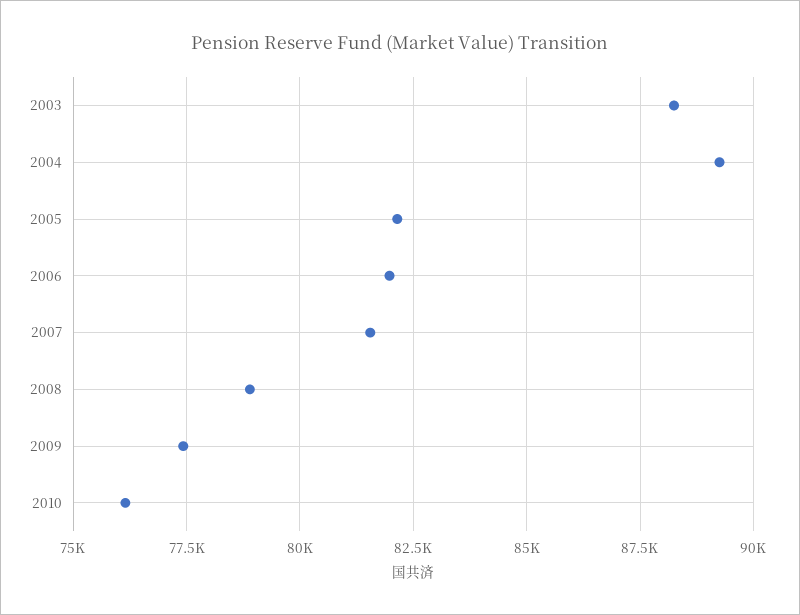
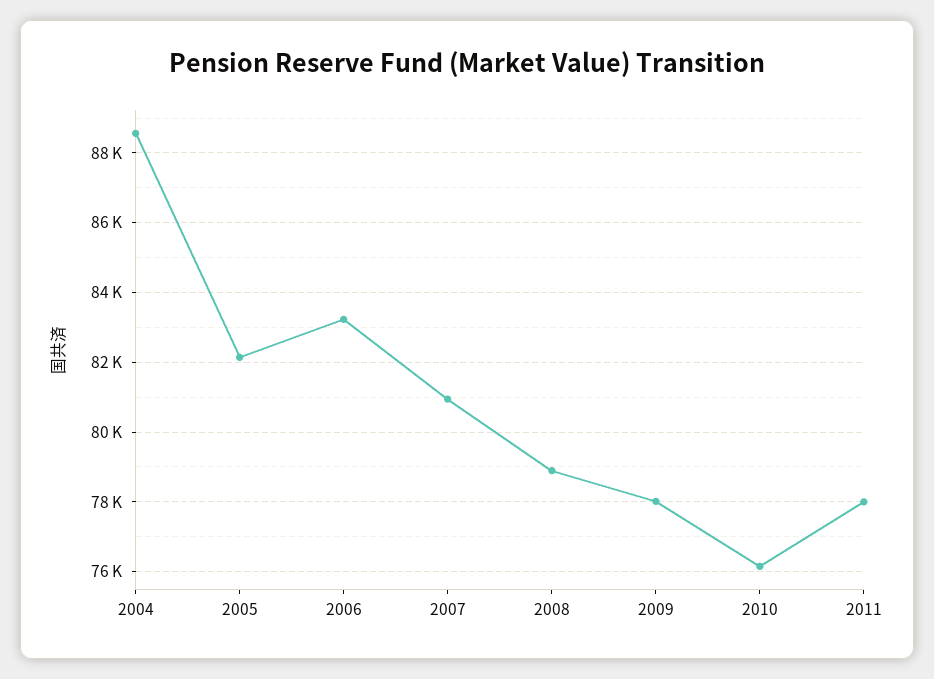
2003: 88250 -> none
2004: 89250 -> 88600
2006: 82000 -> 83200
2007: 81500 -> 81000
2009: 77500 -> 78000
2011: none -> 78000

